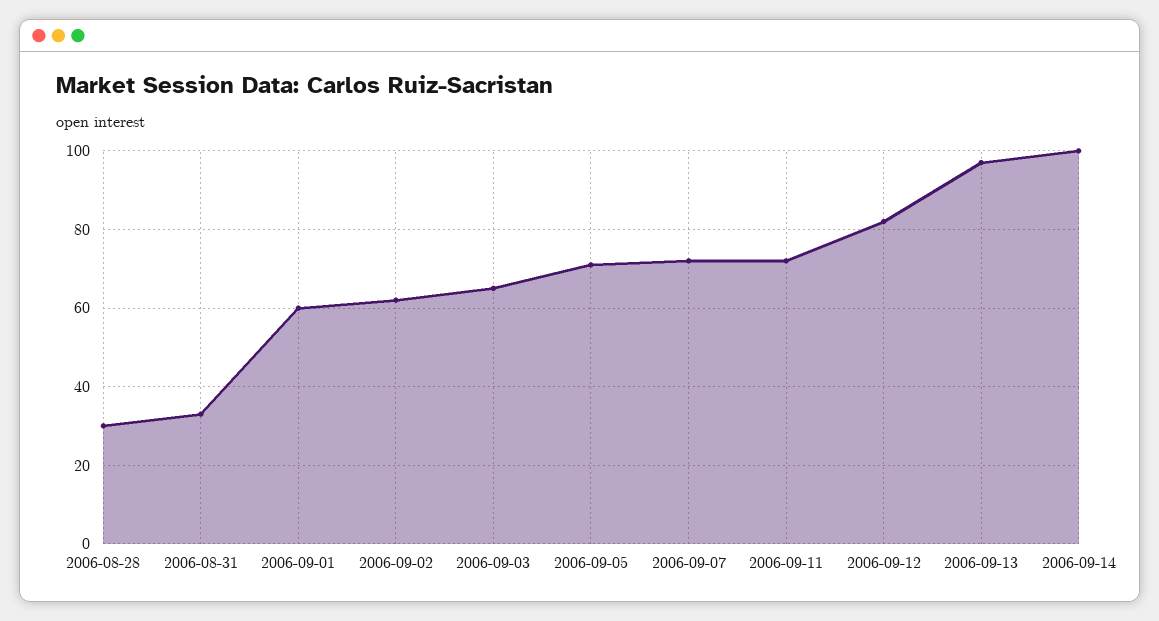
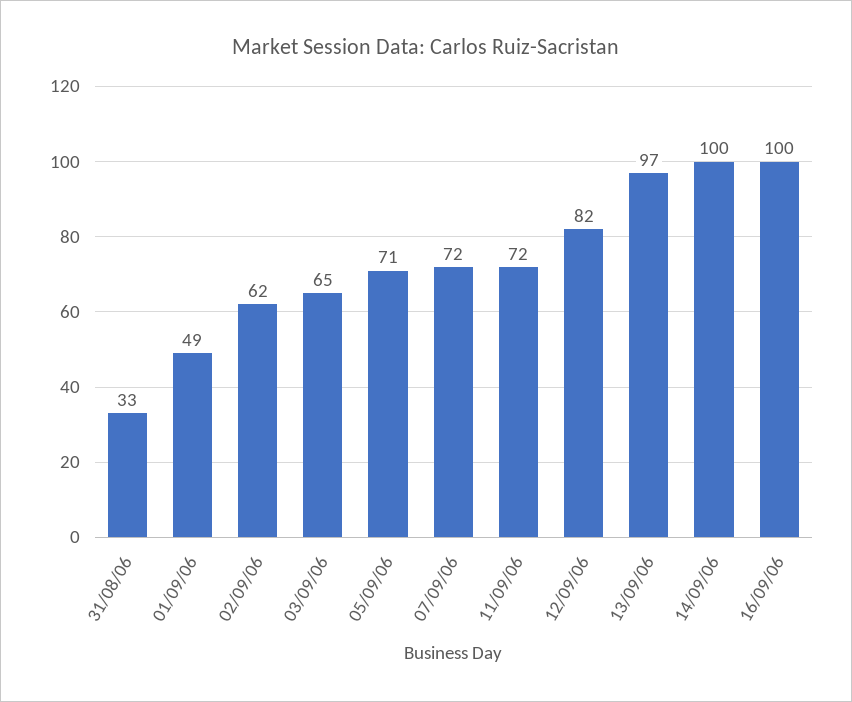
2006-08-28: 30 -> none
2006-09-01: 60 -> 49
16/09/06: none -> 100

